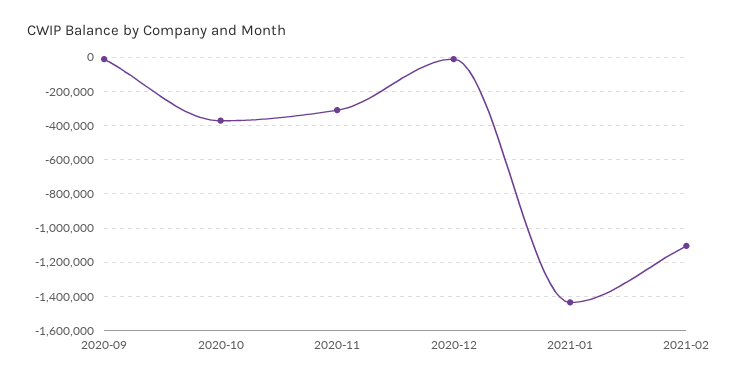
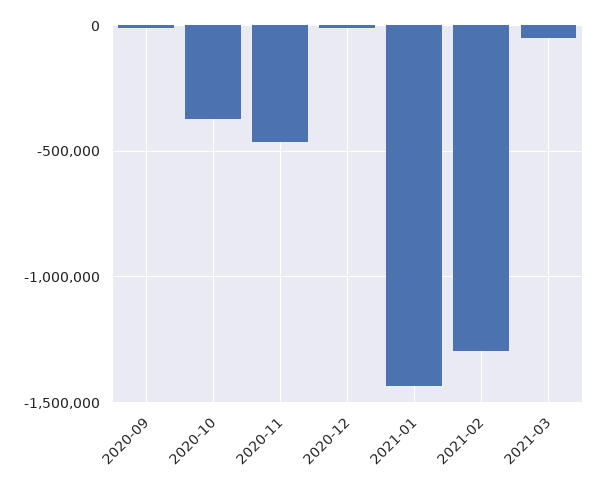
2020-11: -300000 -> -450000
2021-02: -1100000 -> -1300000
2021-03: none -> -50000

